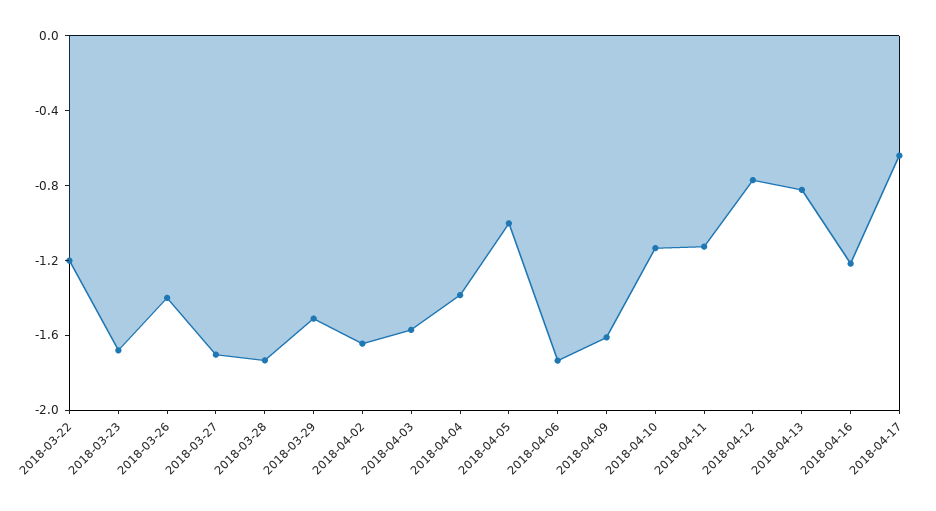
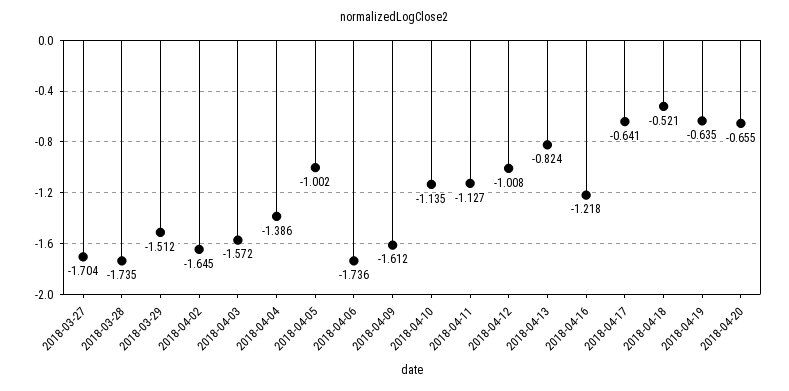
2018-03-22: -1.2 -> none
2018-03-23: -1.7 -> none
2018-03-26: -1.4 -> none
2018-04-12: -0.8 -> -1.008
2018-04-18: none -> -0.521
2018-04-19: none -> -0.635
2018-04-20: none -> -0.655

